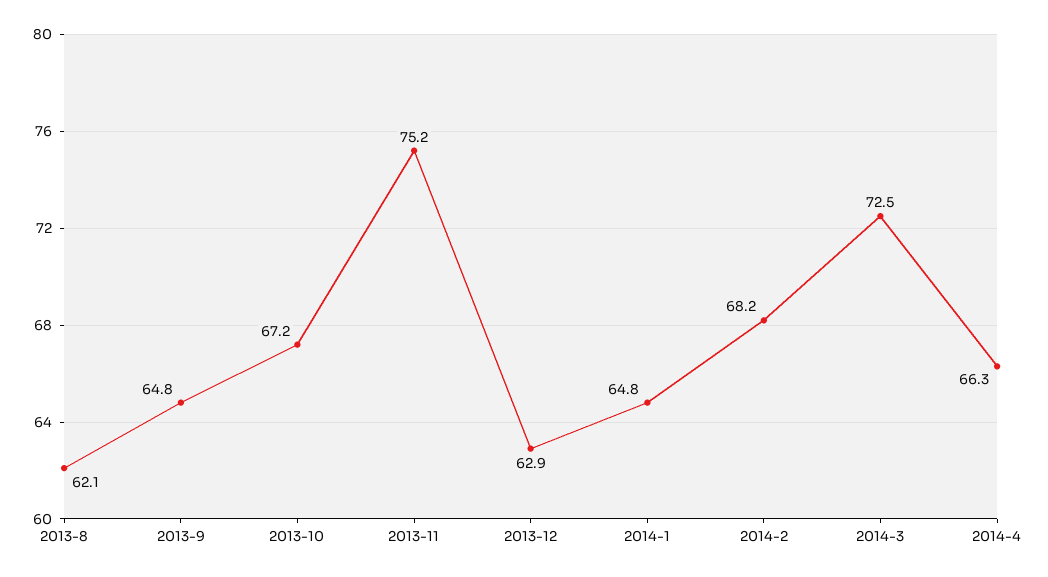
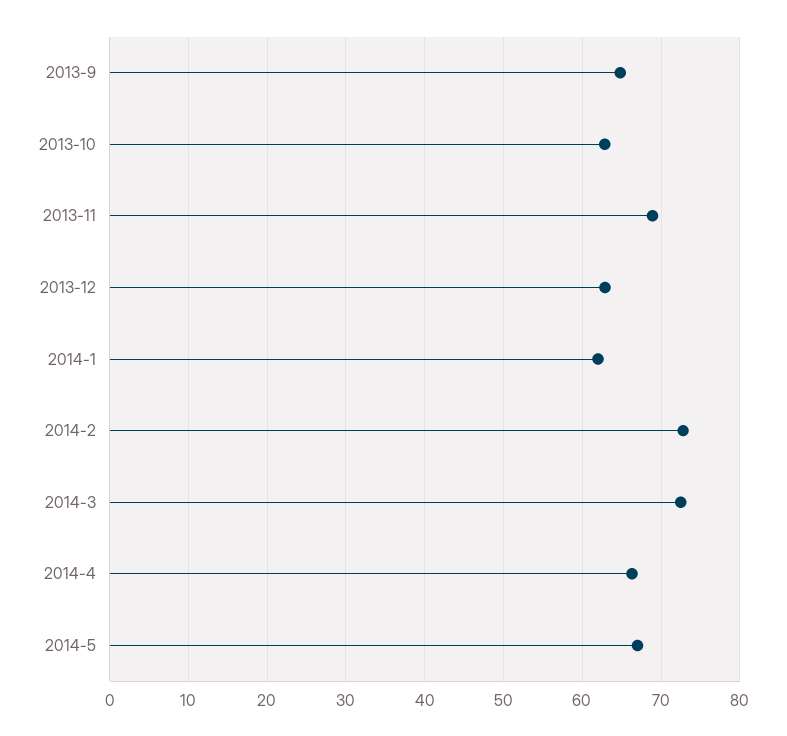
2013-8: 62.1 -> none
2013-10: 67.2 -> 63
2013-11: 75.2 -> 69
2014-1: 64.8 -> 62
2014-2: 68.2 -> 73
2014-5: none -> 67

